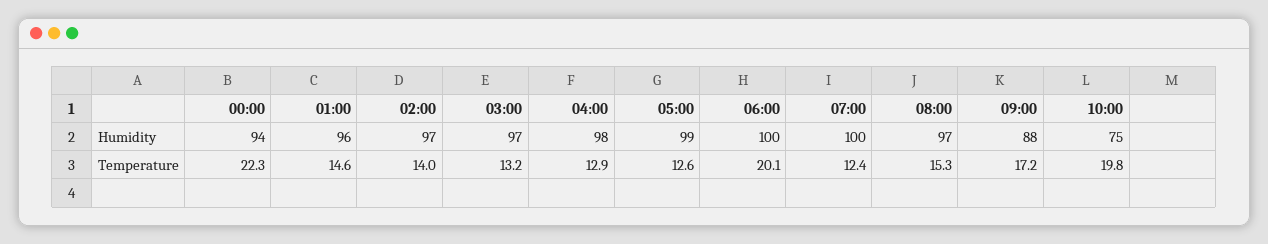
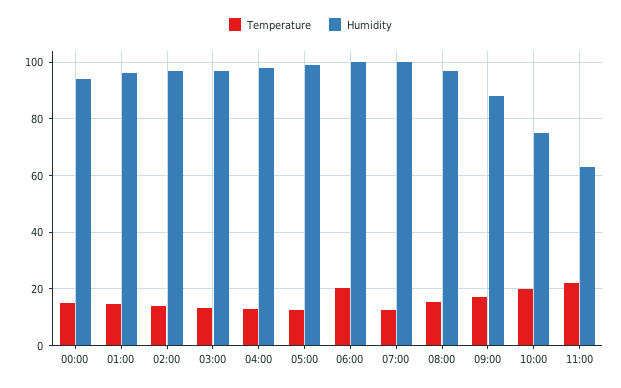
Temperature, 00:00: 22.3 -> 15
Temperature, 11:00: none -> 22.5
Humidity, 11:00: none -> 62.5

